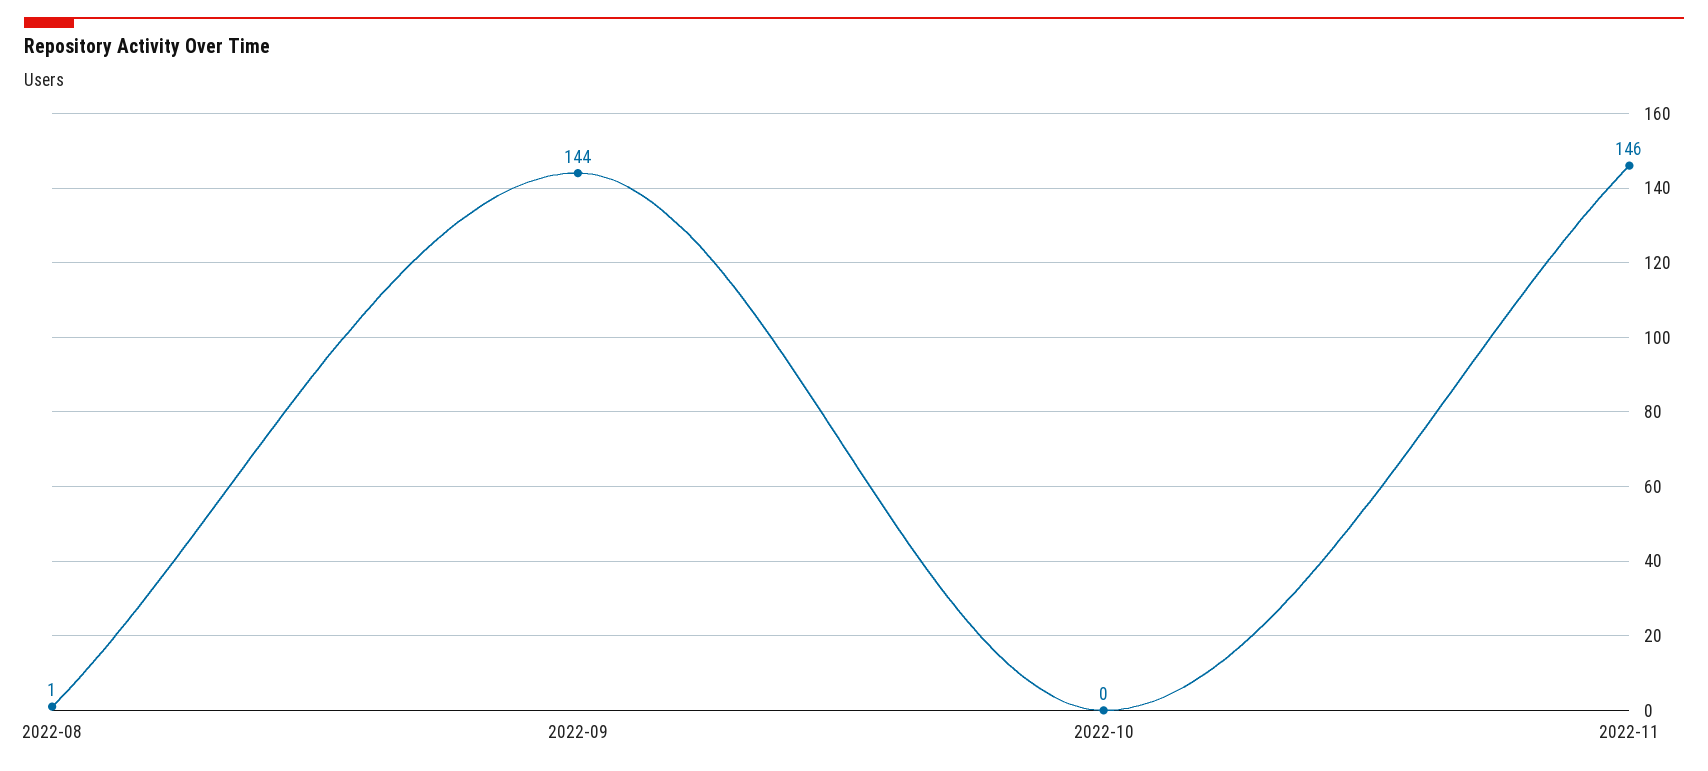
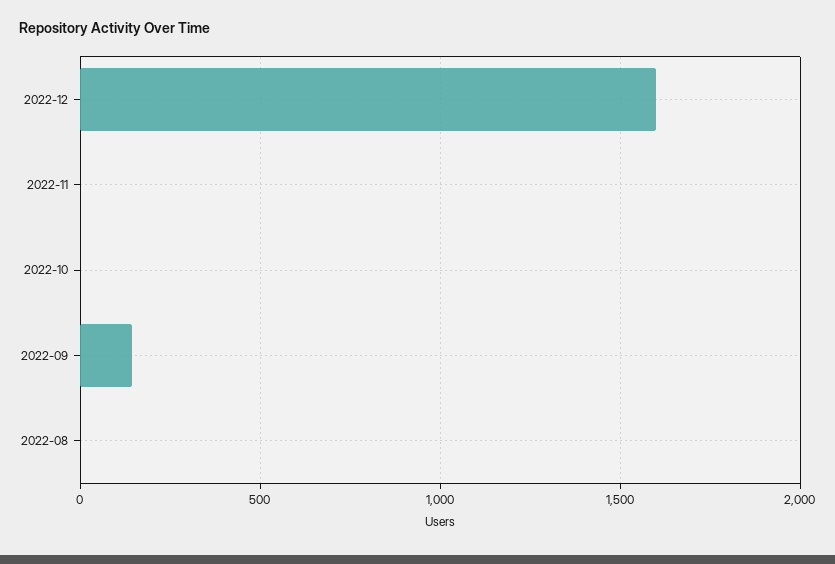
2022-11: 146 -> 0
2022-12: none -> 1600

